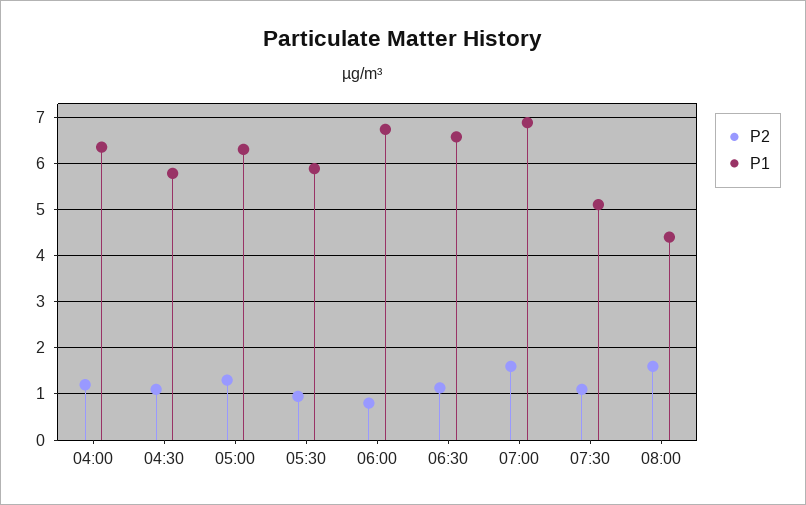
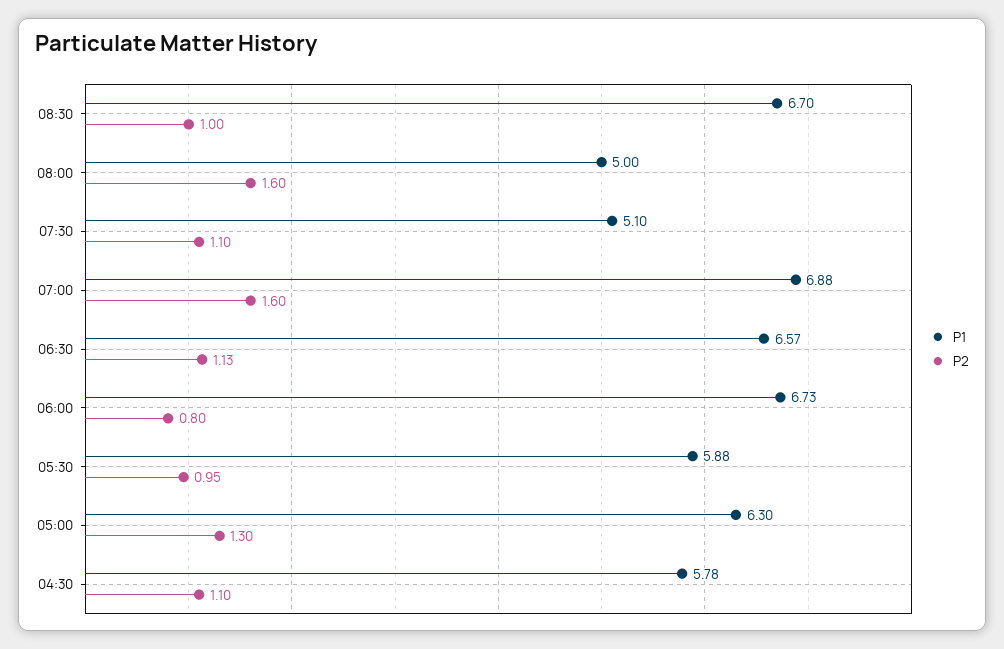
P2, 04:00: 1.2 -> none
P1, 04:00: 6.4 -> none
P1, 08:00: 4.4 -> 5
P1, 08:30: none -> 6.7
P2, 08:30: none -> 1

